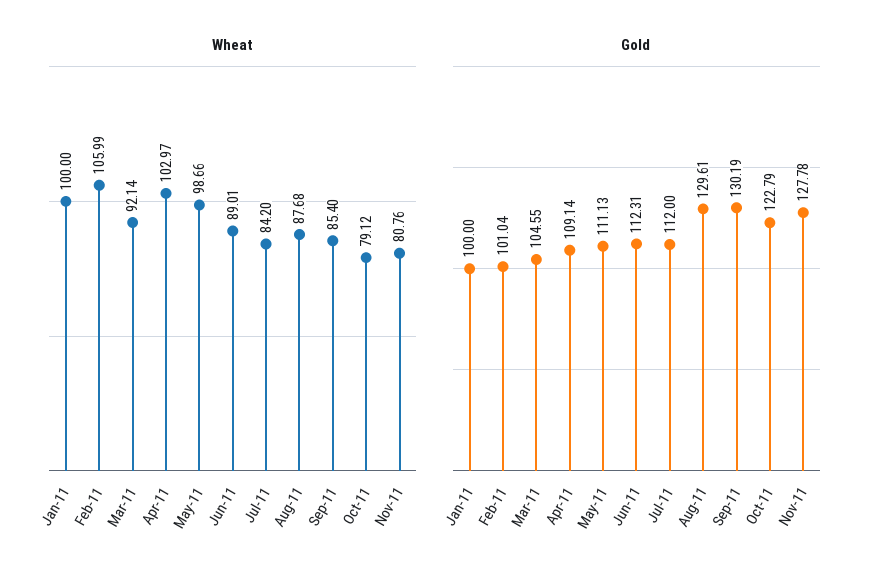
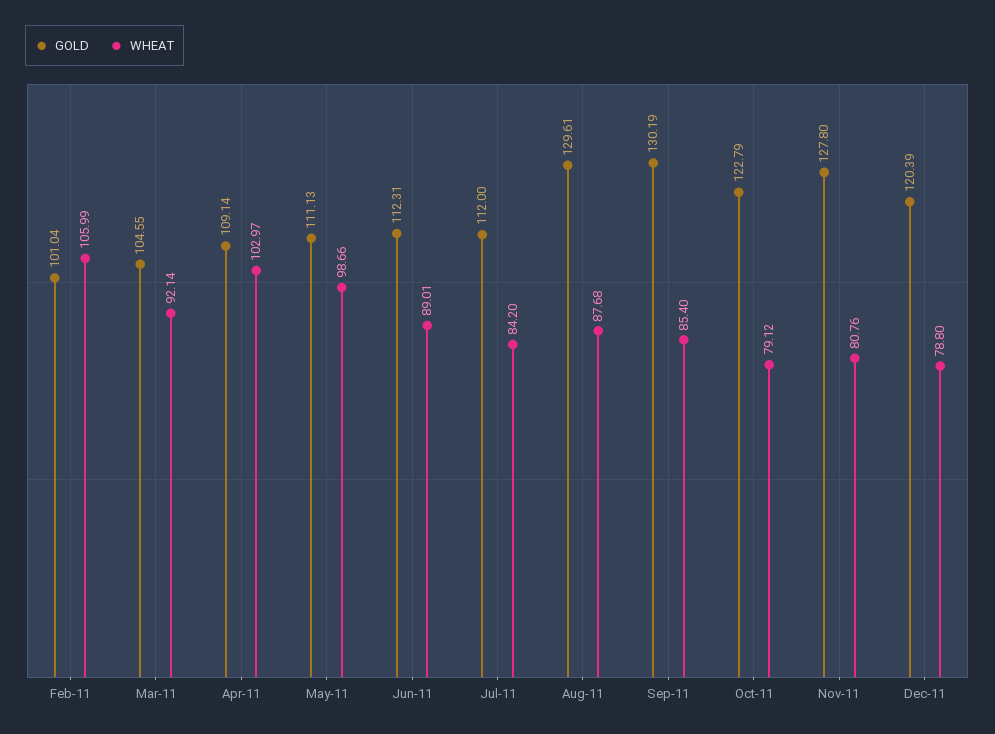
Wheat, Jan-11: 100 -> none
Gold, Jan-11: 100 -> none
Gold, Nov-11: 127.78 -> 127.8
Gold, Dec-11: none -> 120.39
Wheat, Dec-11: none -> 78.8

